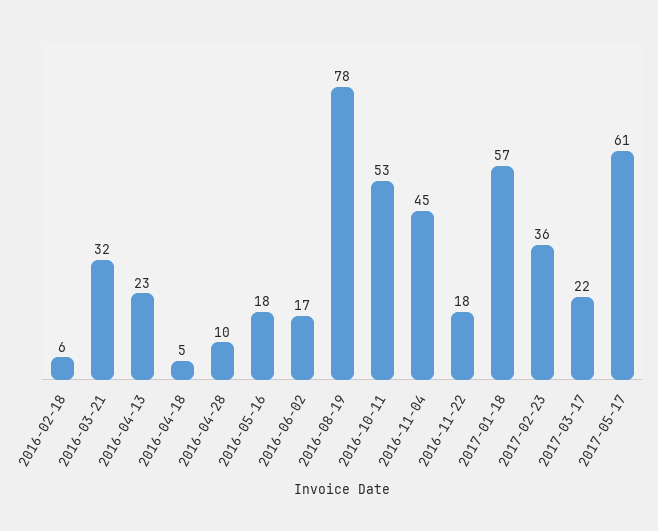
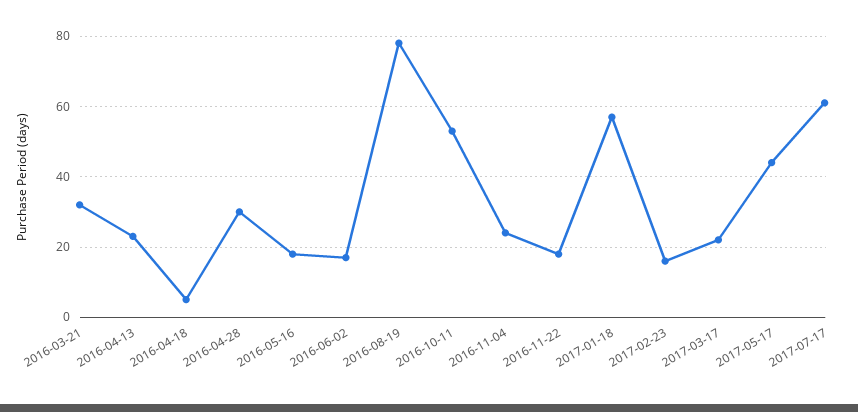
2016-02-18: 6 -> none
2016-04-28: 10 -> 30
2016-11-04: 45 -> 25
2017-02-23: 36 -> 15
2017-05-17: 61 -> 45
2017-07-17: none -> 60

